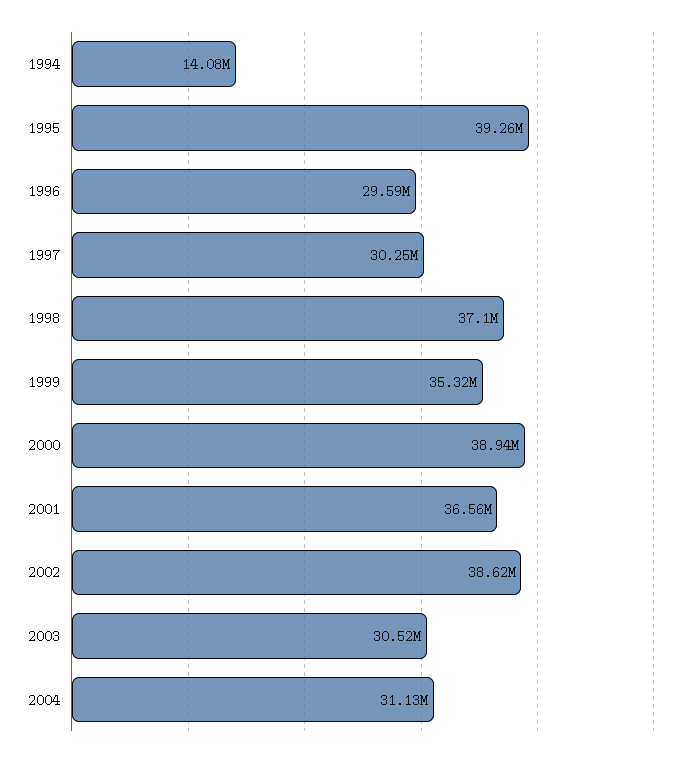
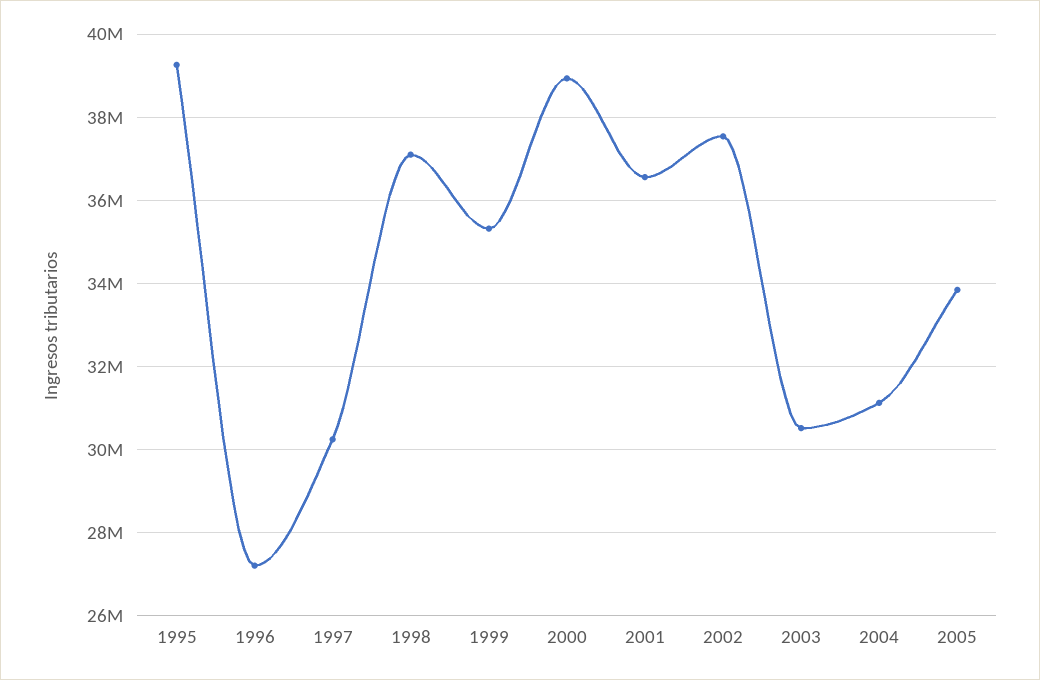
1994: 14080000 -> none
1996: 29590000 -> 27200000
2002: 38620000 -> 37600000
2005: none -> 33800000

